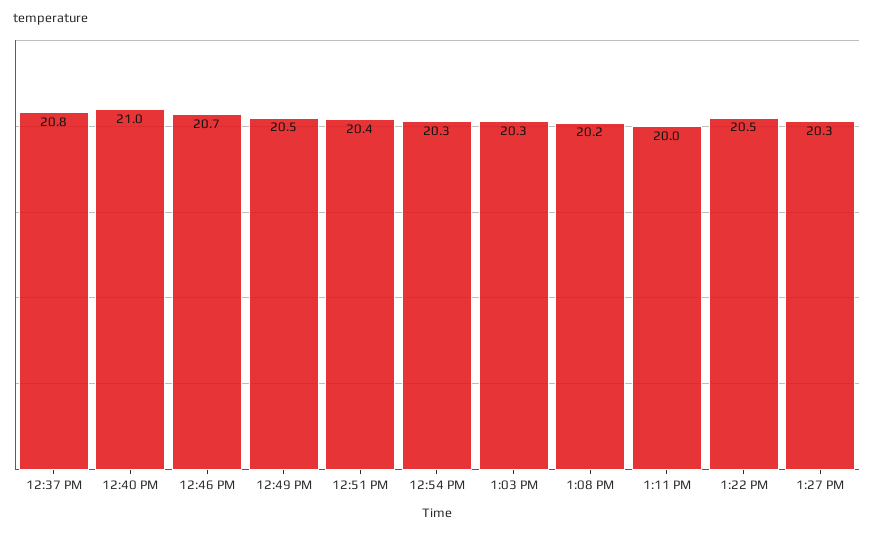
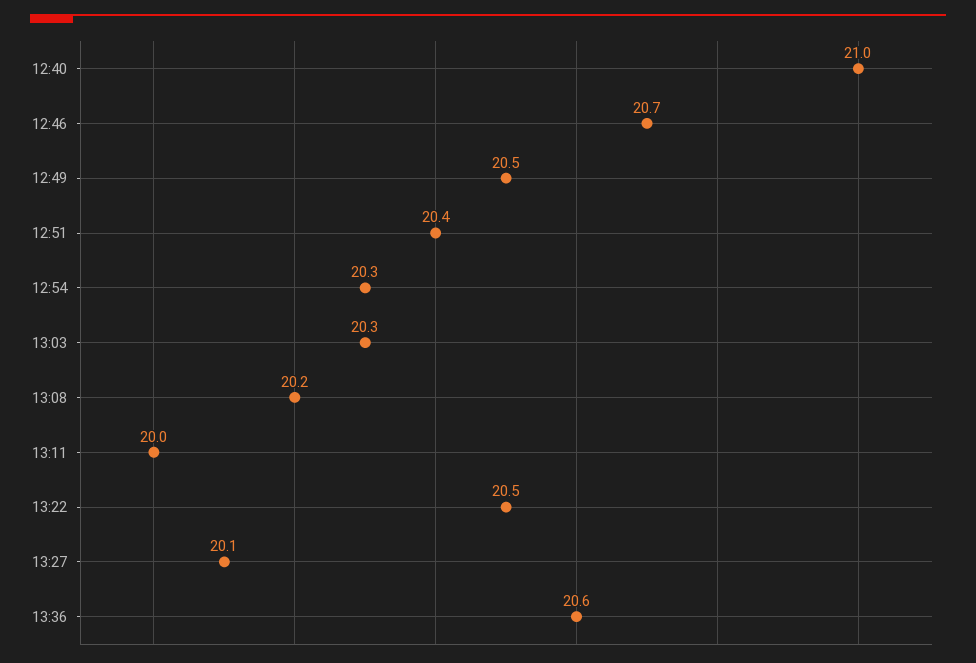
12:37 PM: 20.8 -> none
1:27 PM: 20.3 -> 20.1
13:36: none -> 20.6

